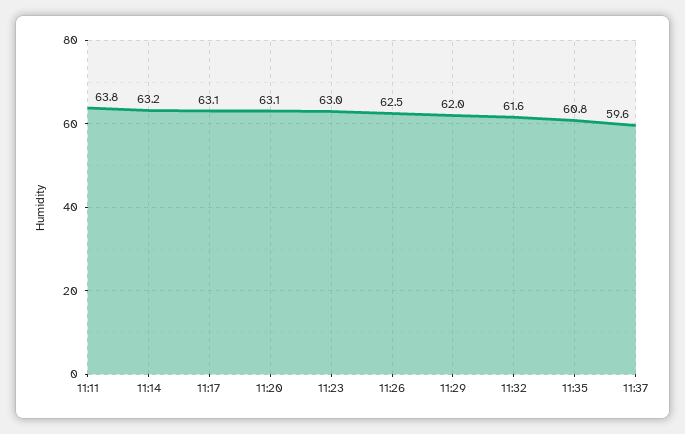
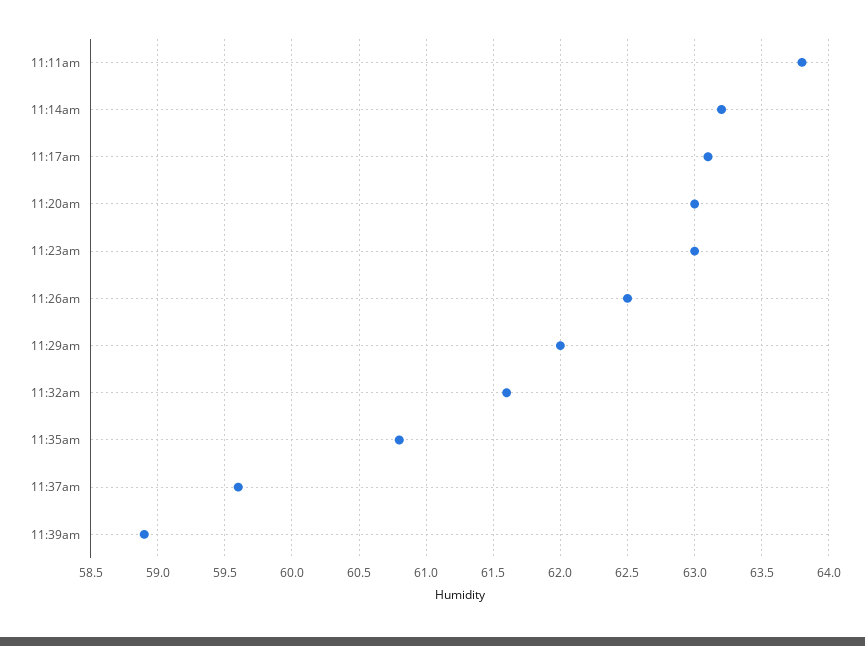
11:20: 63.1 -> 63
11:39am: none -> 58.9

